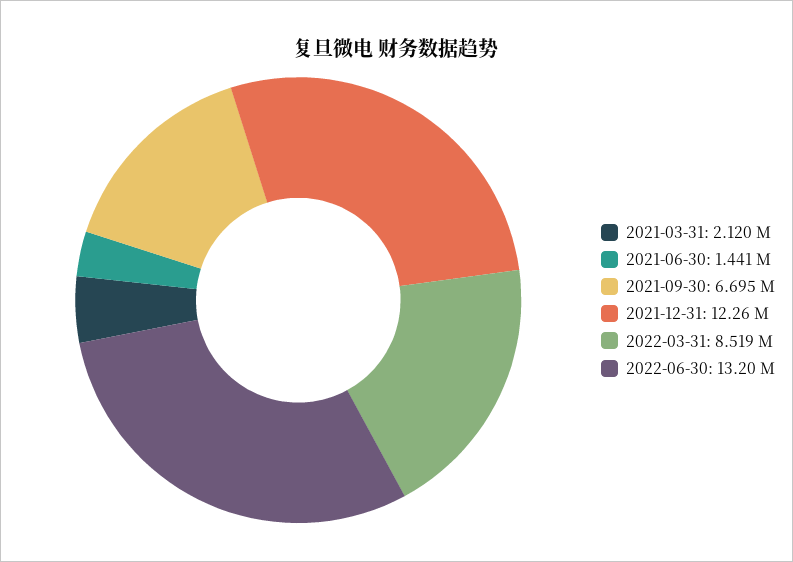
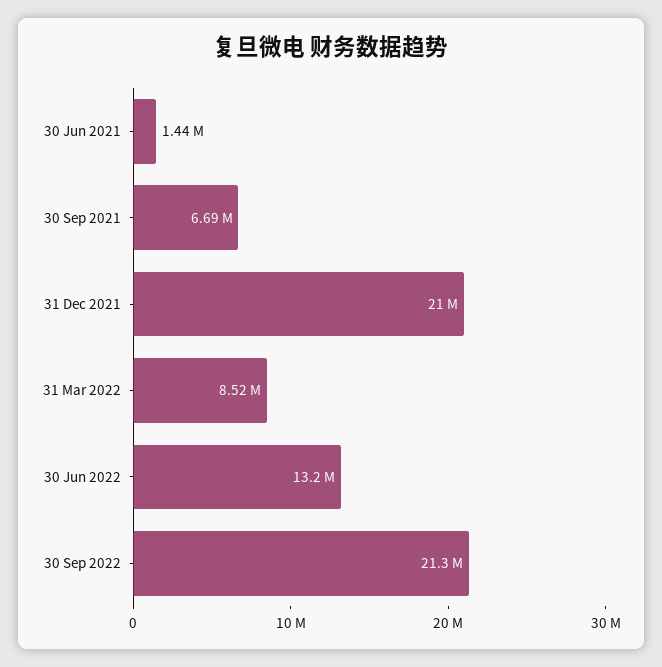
2021-03-31: 2120000 -> none
2021-12-31: 12260000 -> 21000000
30 Sep 2022: none -> 21300000

